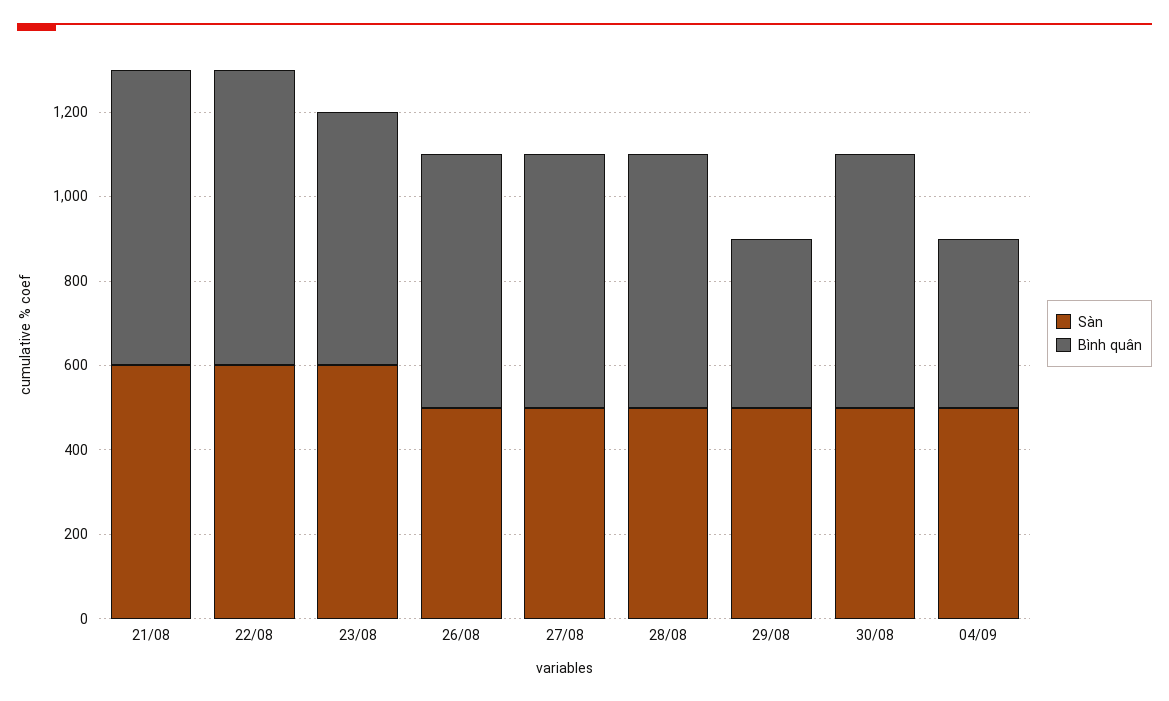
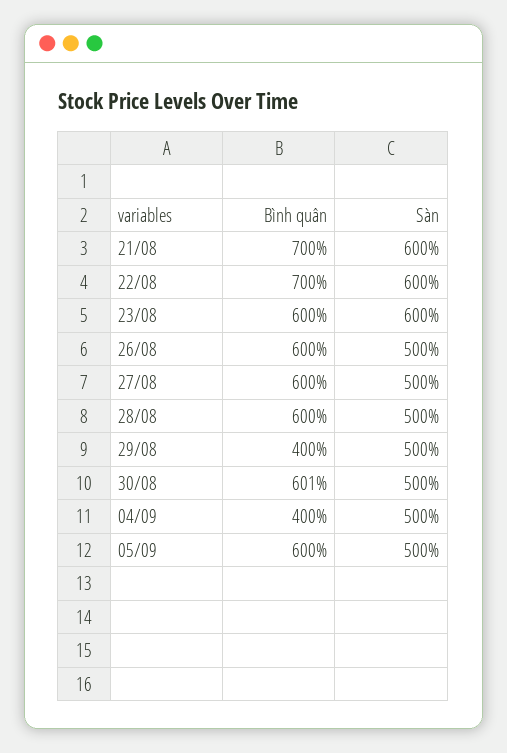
Bình quân, 05/09: none -> 600
Sàn, 05/09: none -> 500

